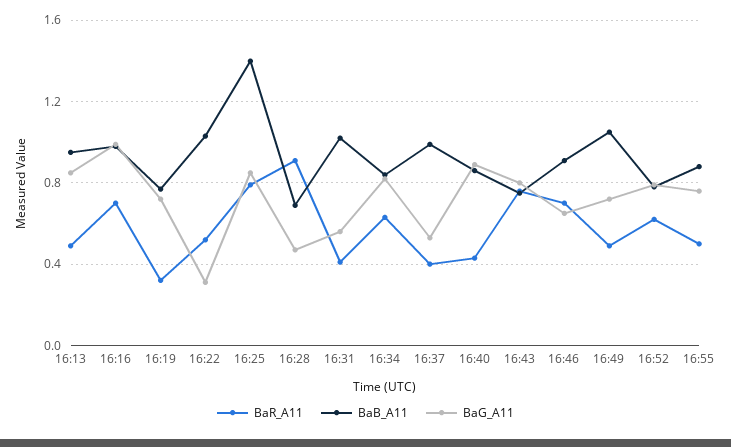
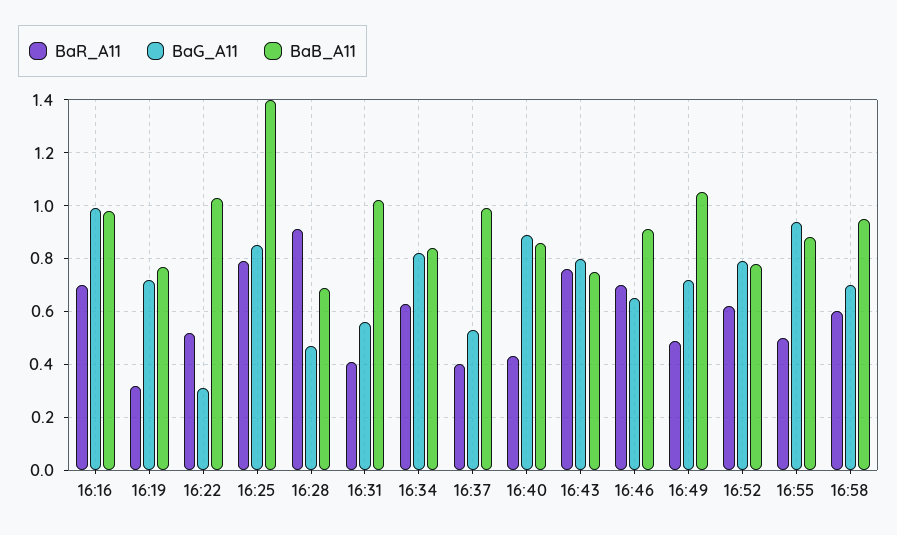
BaR_A11, 16:13: 0.5 -> none
BaB_A11, 16:13: 0.95 -> none
BaG_A11, 16:13: 0.85 -> none
BaG_A11, 16:55: 0.75 -> 0.95
BaR_A11, 16:58: none -> 0.6
BaG_A11, 16:58: none -> 0.7
BaB_A11, 16:58: none -> 0.95

